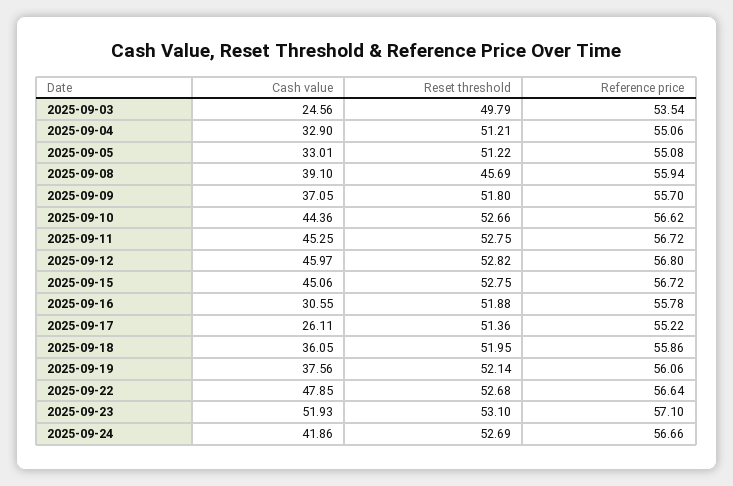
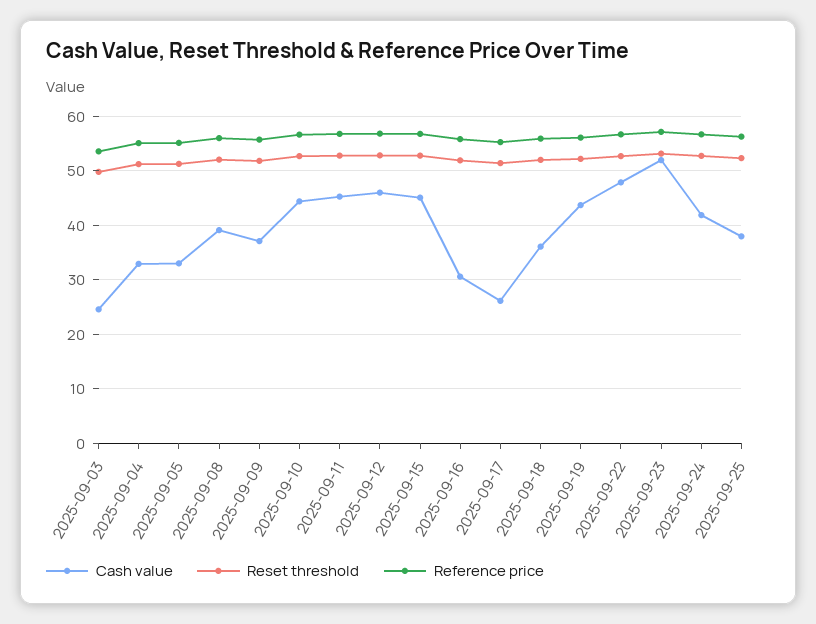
Reset threshold, 2025-09-08: 45.69 -> 52
Cash value, 2025-09-19: 37.56 -> 44
Cash value, 2025-09-25: none -> 38
Reset threshold, 2025-09-25: none -> 52
Reference price, 2025-09-25: none -> 56

